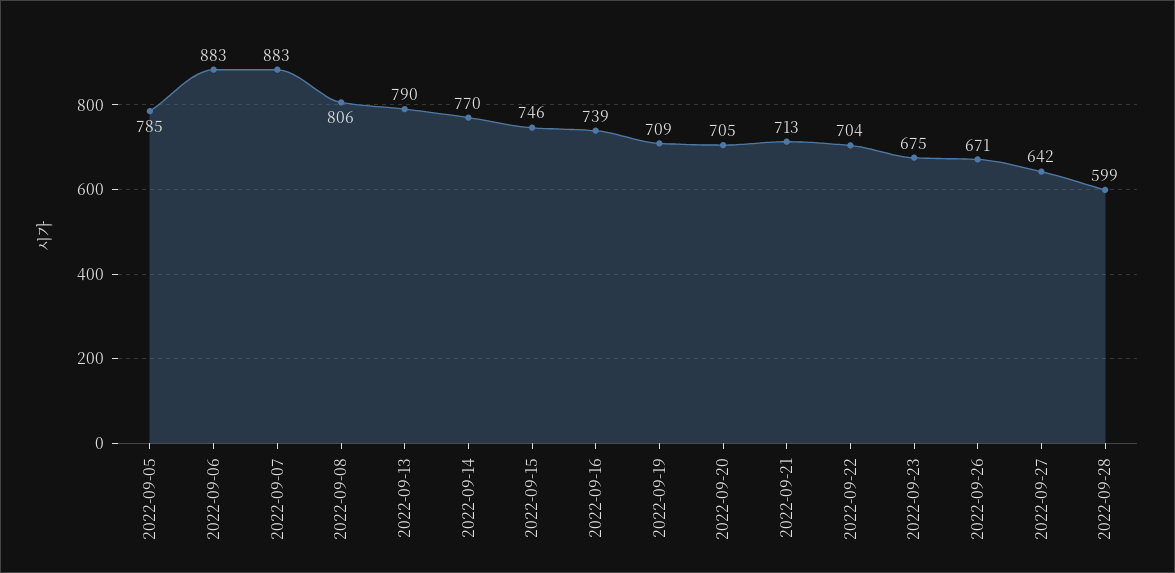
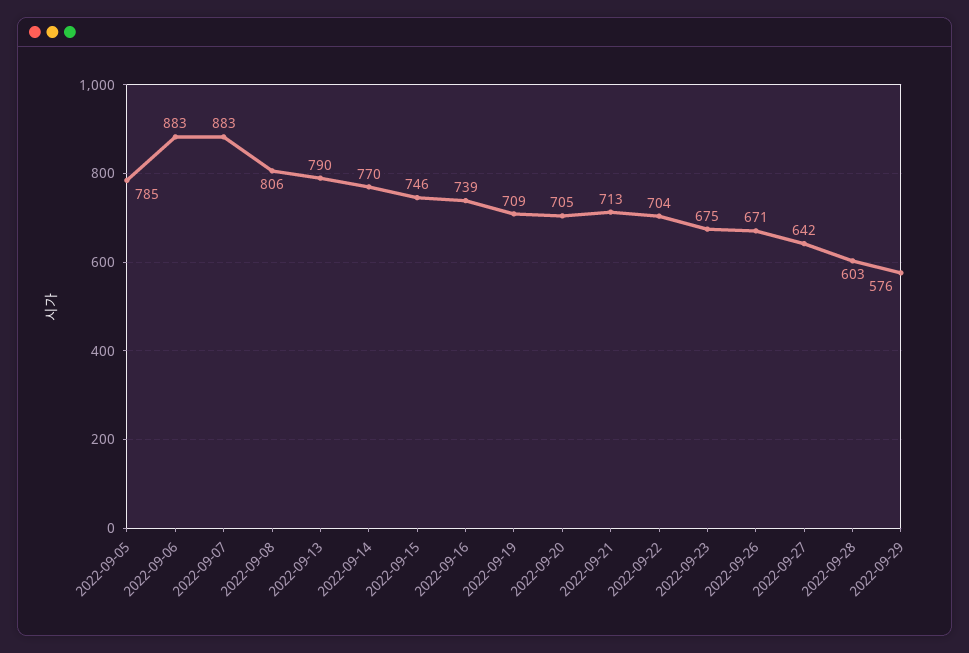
2022-09-28: 599 -> 603
2022-09-29: none -> 576

